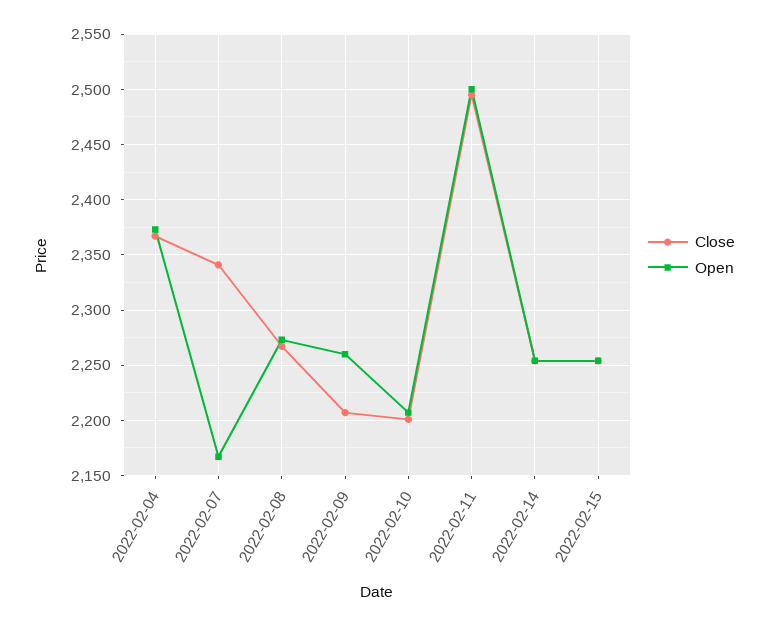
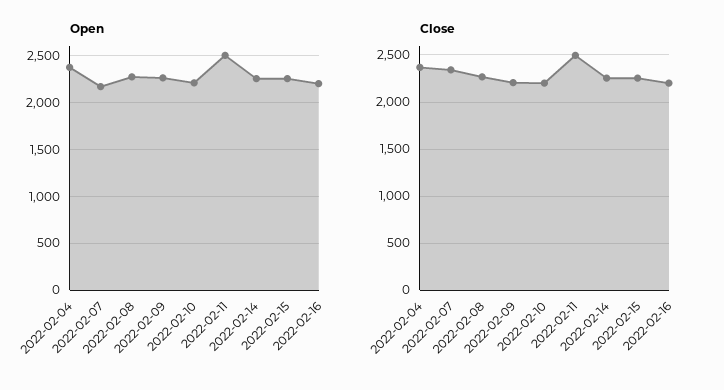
Open, 2022-02-16: none -> 2200
Close, 2022-02-16: none -> 2200

